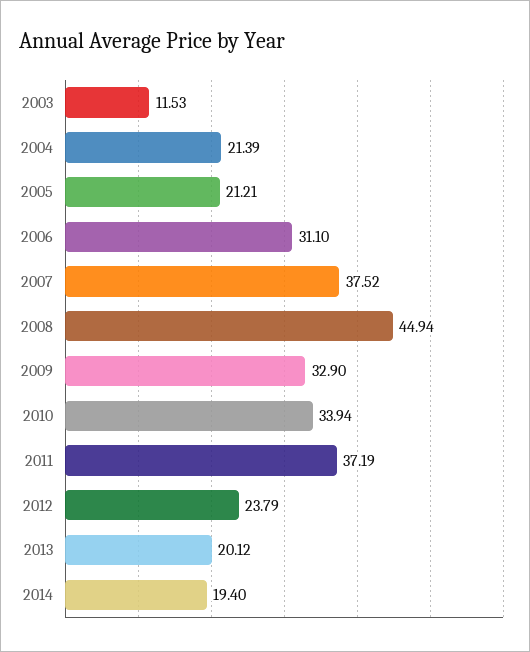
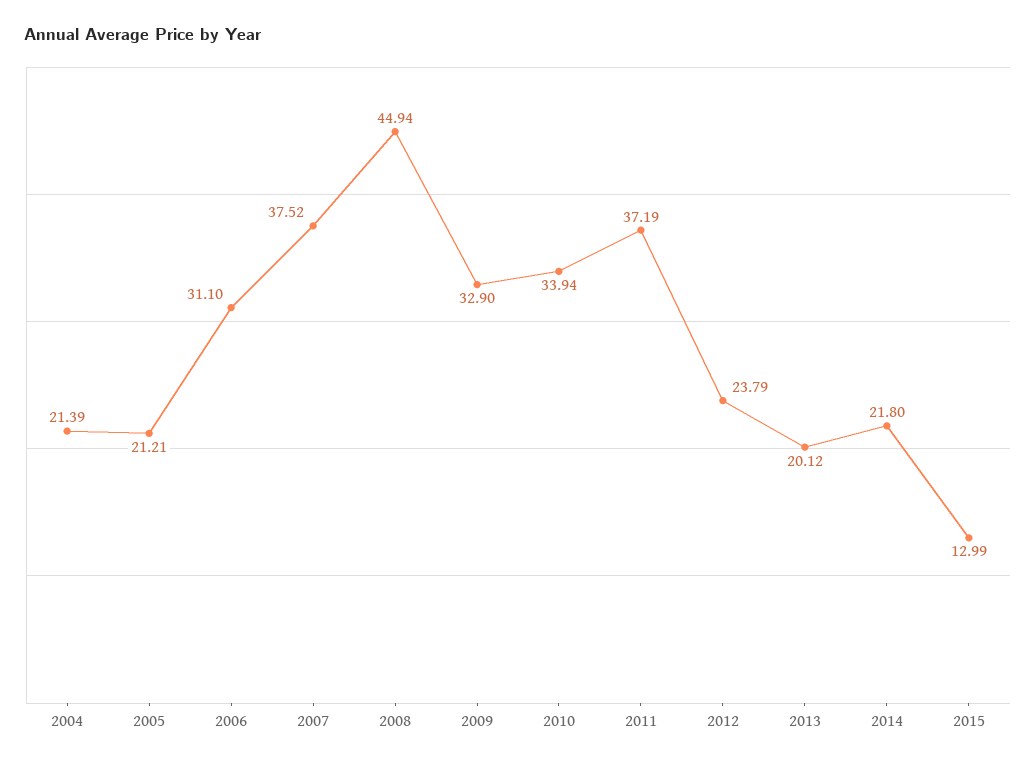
2003: 11.53 -> none
2014: 19.4 -> 21.8
2015: none -> 12.99

